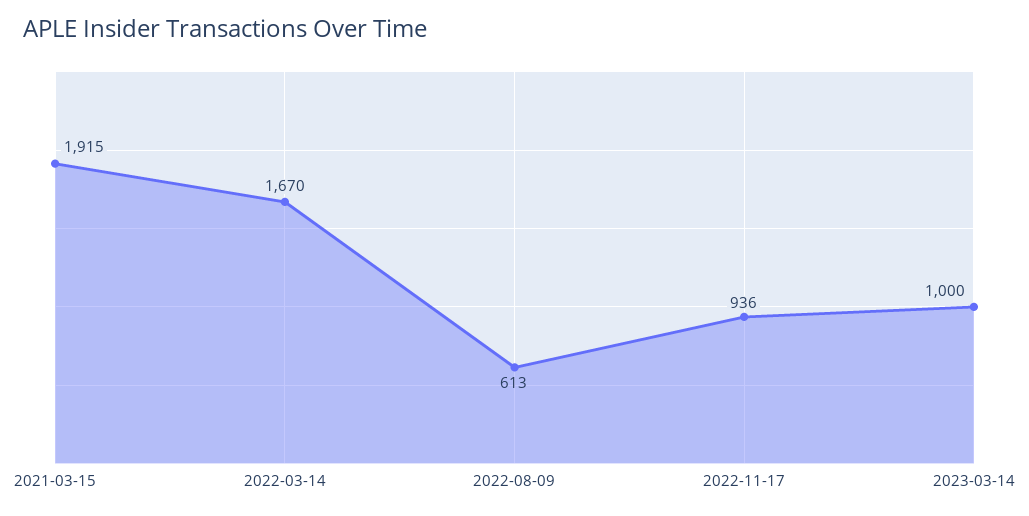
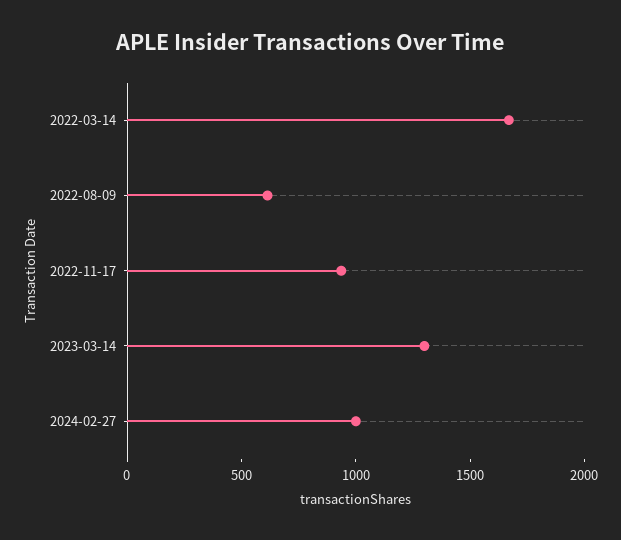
2021-03-15: 1915 -> none
2023-03-14: 1000 -> 1300
2024-02-27: none -> 1000

